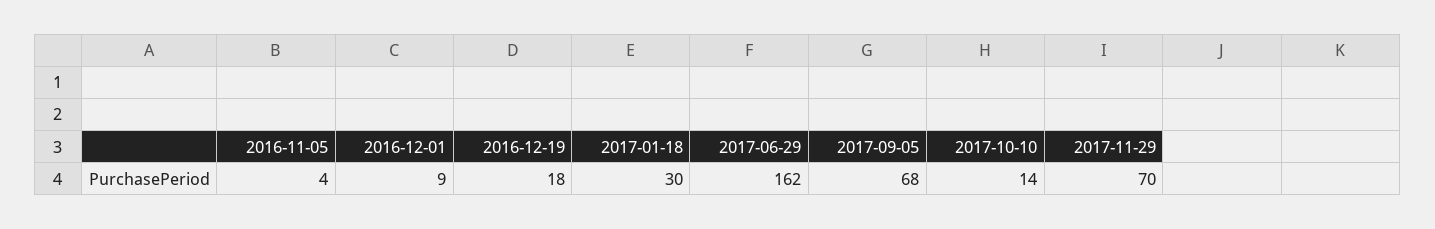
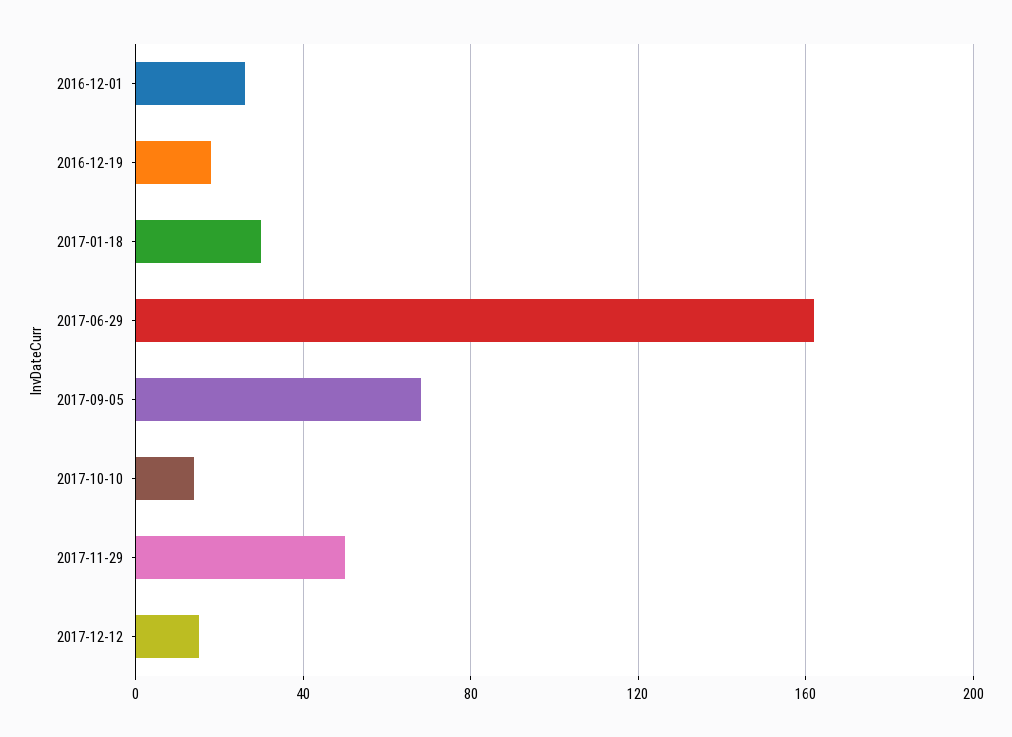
2016-11-05: 4 -> none
2016-12-01: 9 -> 25
2017-11-29: 70 -> 50
2017-12-12: none -> 15

